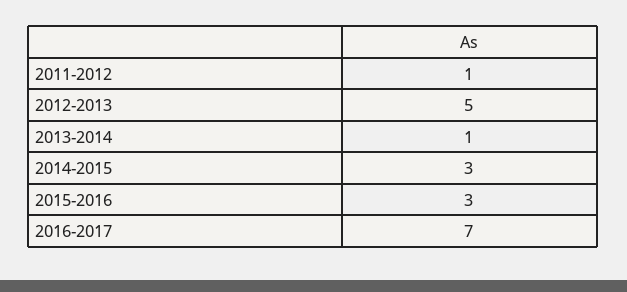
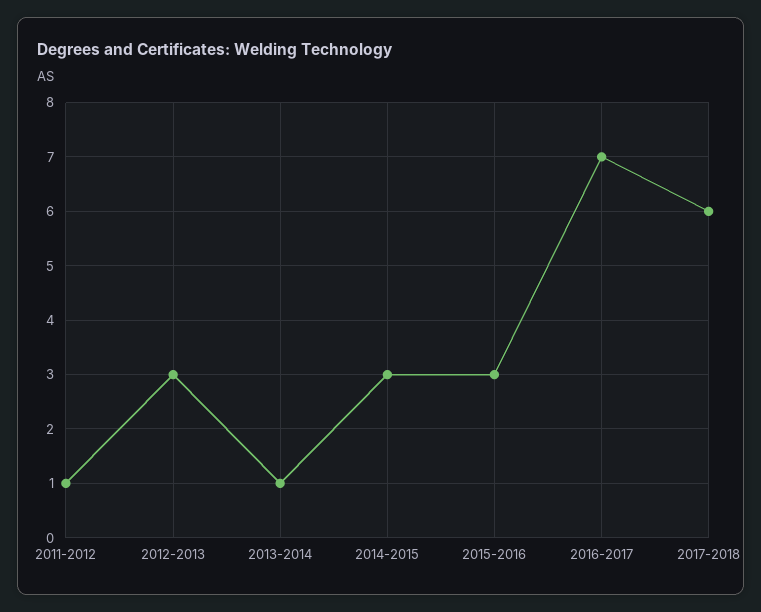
2012-2013: 5 -> 3
2017-2018: none -> 6

